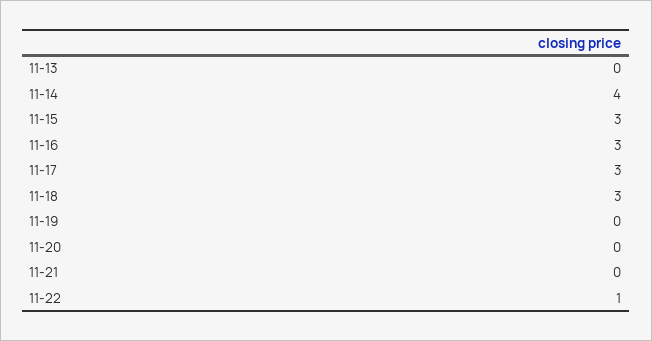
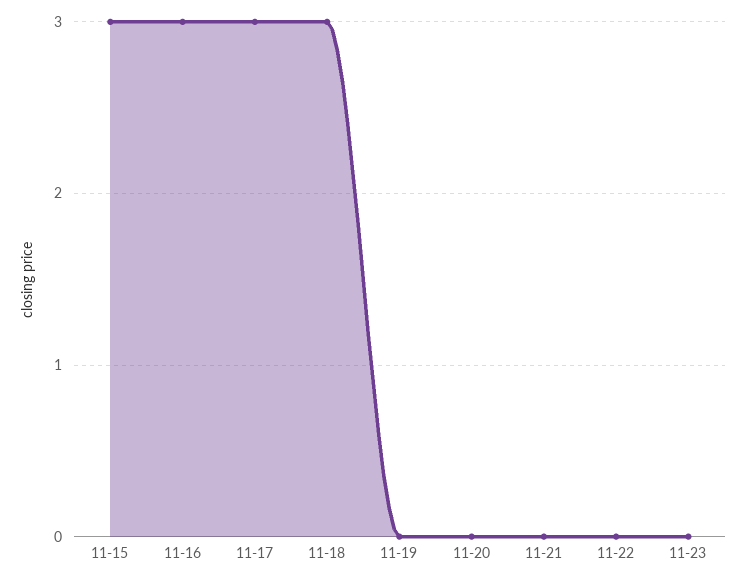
11-13: 0 -> none
11-14: 4 -> none
11-22: 1 -> 0
11-23: none -> 0

